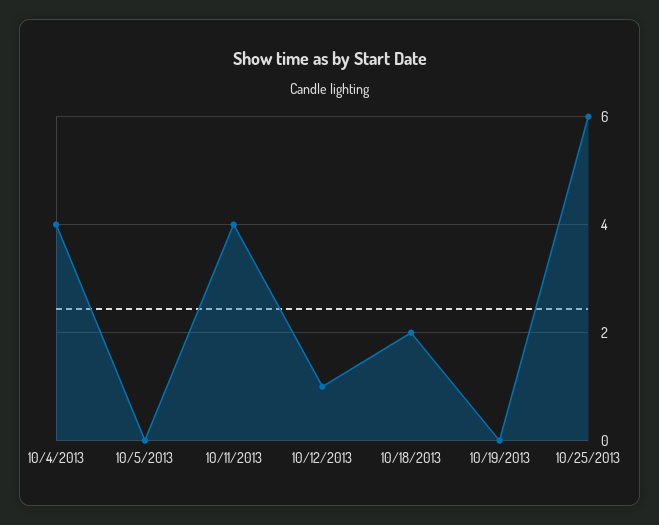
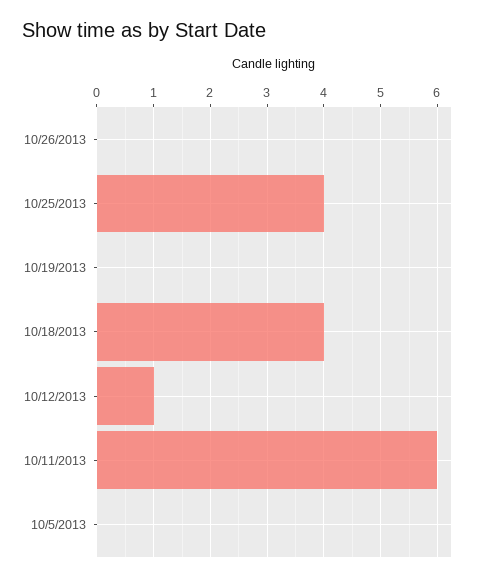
10/4/2013: 4 -> none
10/11/2013: 4 -> 6
10/18/2013: 2 -> 4
10/25/2013: 6 -> 4
10/26/2013: none -> 0

